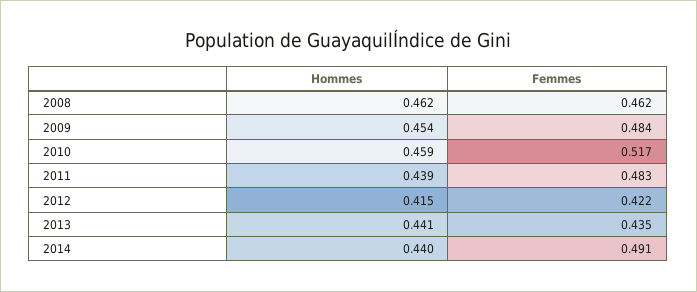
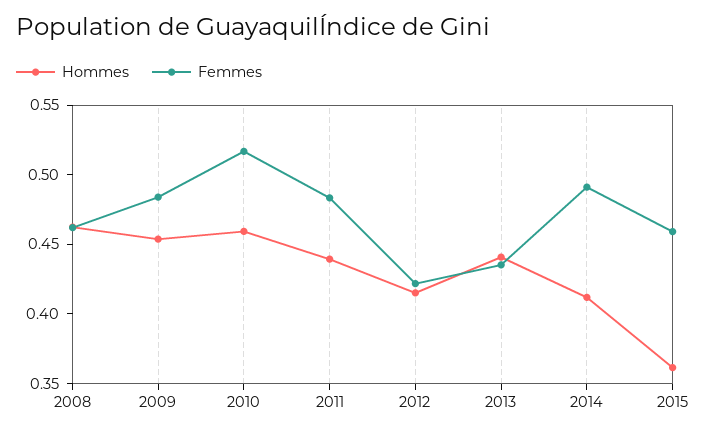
Hommes, 2014: 0.44 -> 0.41
Hommes, 2015: none -> 0.36
Femmes, 2015: none -> 0.46

